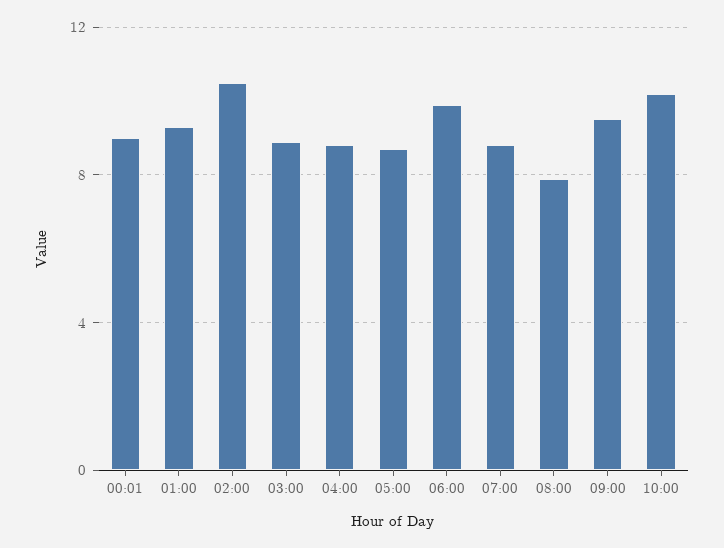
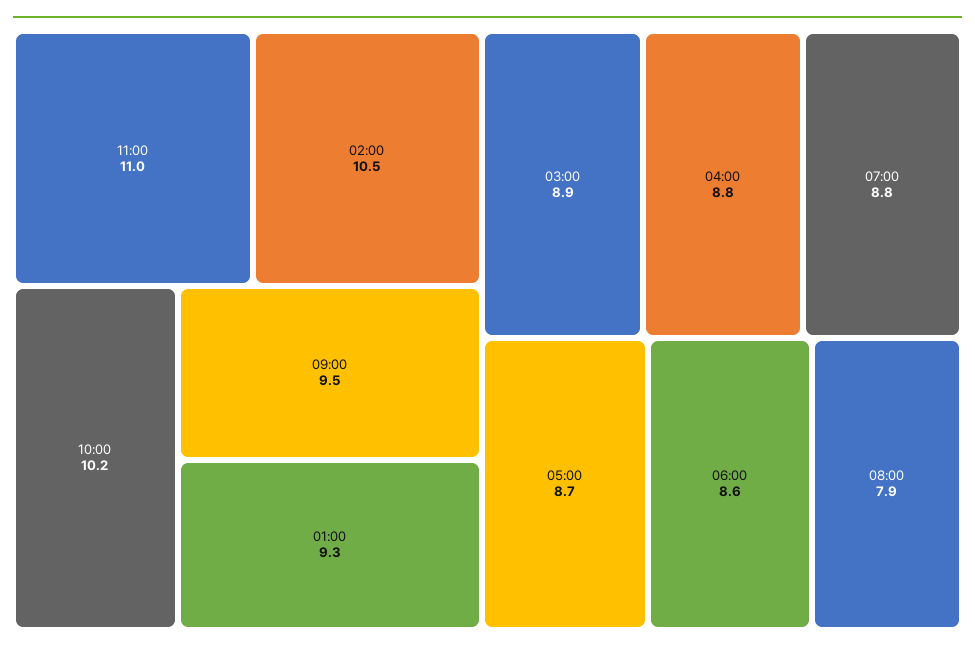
00:01: 9 -> none
06:00: 10 -> 8.6
11:00: none -> 11

